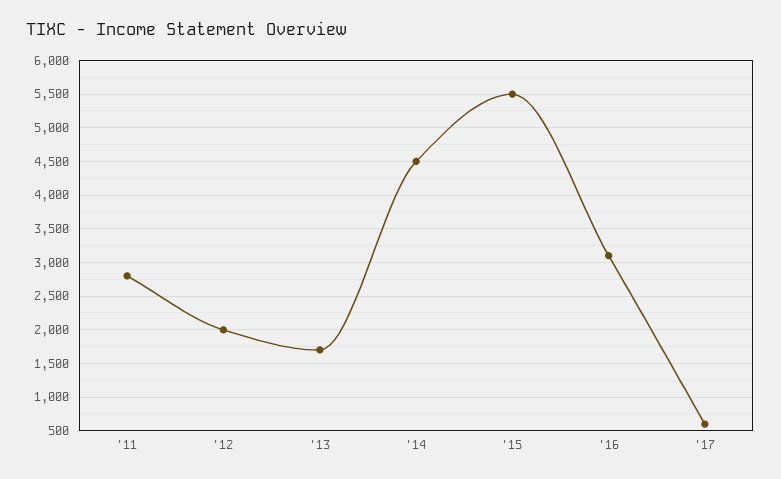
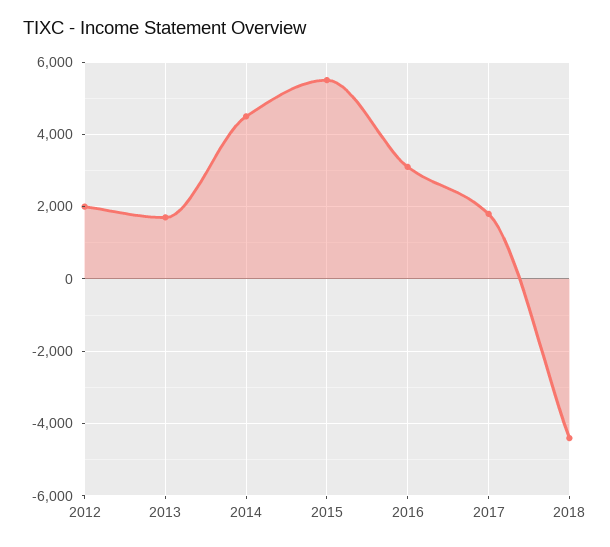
'11: 2800 -> none
'17: 600 -> 1800
2018: none -> -4400

